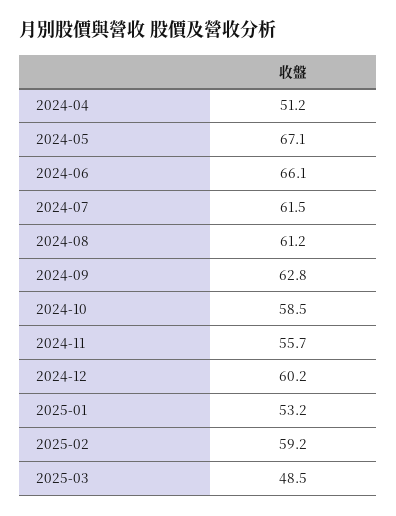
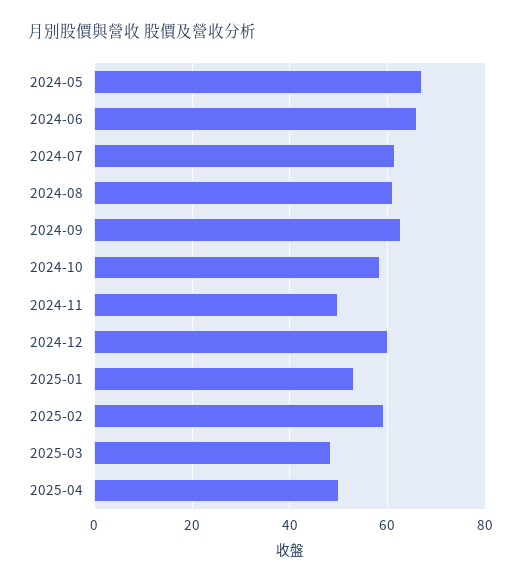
2024-04: 51.2 -> none
2024-11: 55.7 -> 50
2025-04: none -> 50

